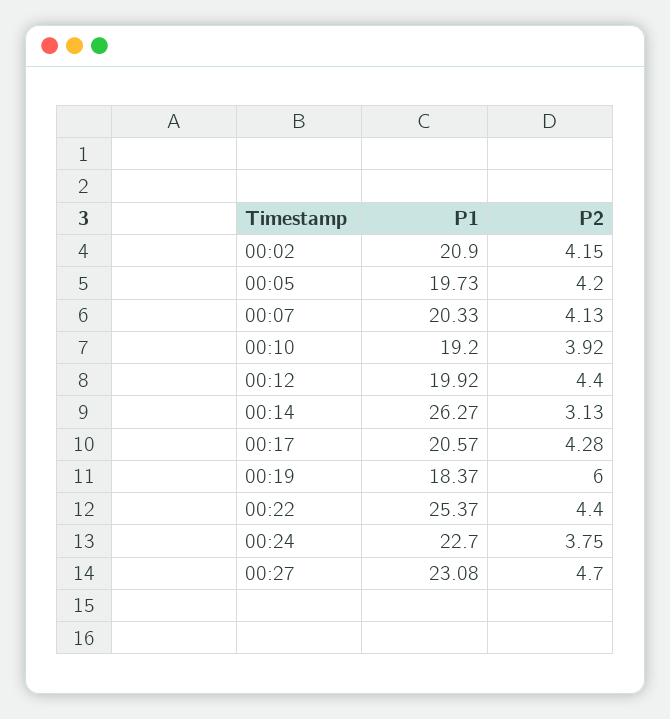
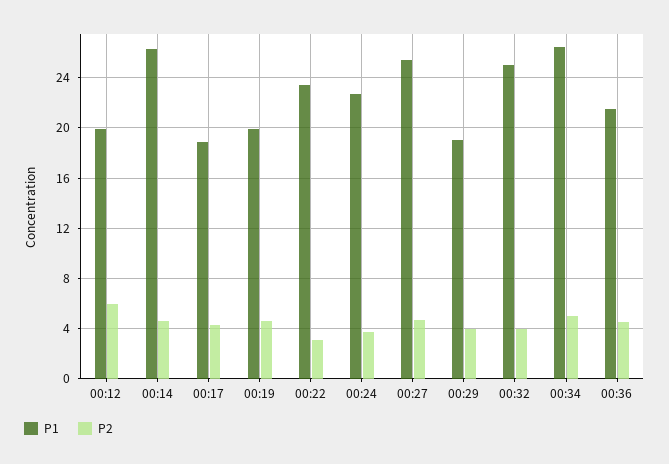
P1, 00:02: 20.9 -> none
P2, 00:02: 4.15 -> none
P1, 00:05: 19.73 -> none
P2, 00:05: 4.2 -> none
P1, 00:07: 20.33 -> none
P2, 00:07: 4.13 -> none
P1, 00:10: 19.2 -> none
P2, 00:10: 3.92 -> none
P2, 00:12: 4.4 -> 6
P2, 00:14: 3.13 -> 4.5
P1, 00:17: 20.57 -> 19
P1, 00:19: 18.37 -> 20
P2, 00:19: 6 -> 4.5
P1, 00:22: 25.37 -> 23.5
P2, 00:22: 4.4 -> 3
P1, 00:27: 23.08 -> 25.5
P1, 00:29: none -> 19
P2, 00:29: none -> 4
P1, 00:32: none -> 25
P2, 00:32: none -> 4
P1, 00:34: none -> 26.5
P2, 00:34: none -> 5
P1, 00:36: none -> 21.5
P2, 00:36: none -> 4.5

